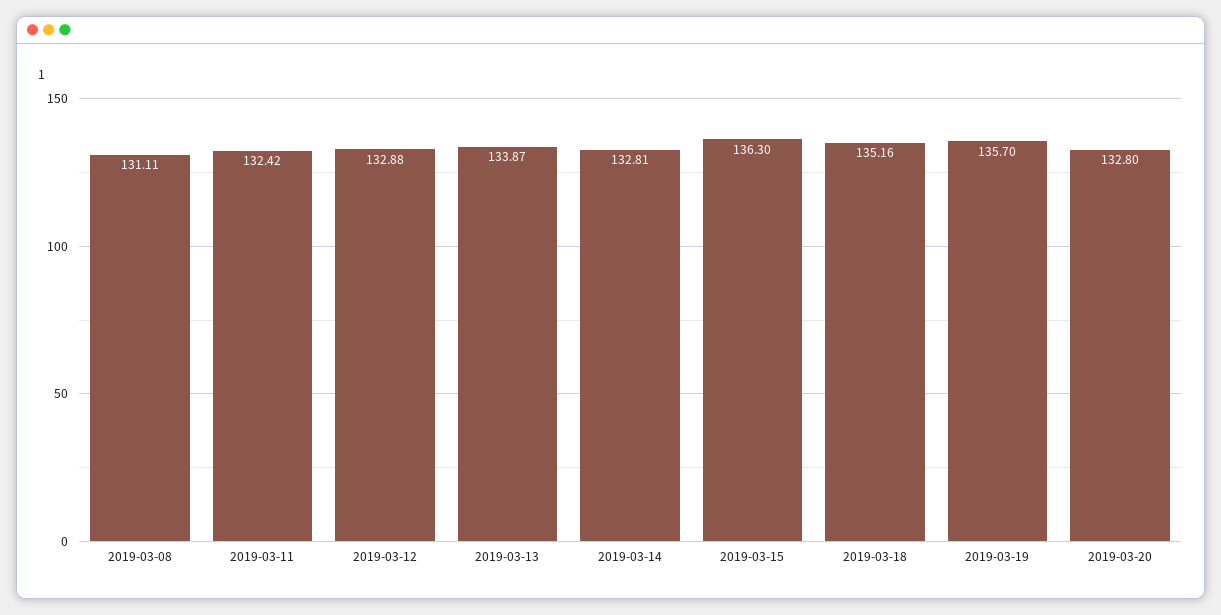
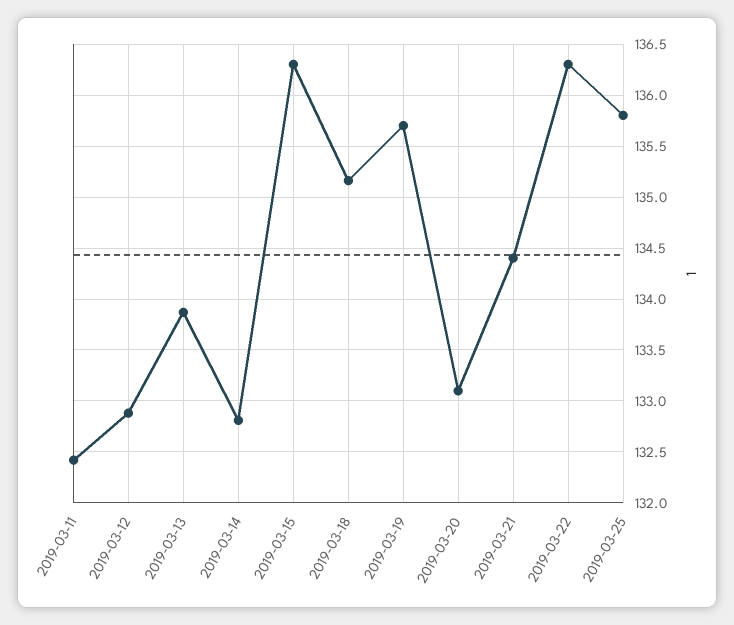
2019-03-08: 131.11 -> none
2019-03-20: 132.8 -> 133.1
2019-03-21: none -> 134.4
2019-03-22: none -> 136.3
2019-03-25: none -> 135.8

